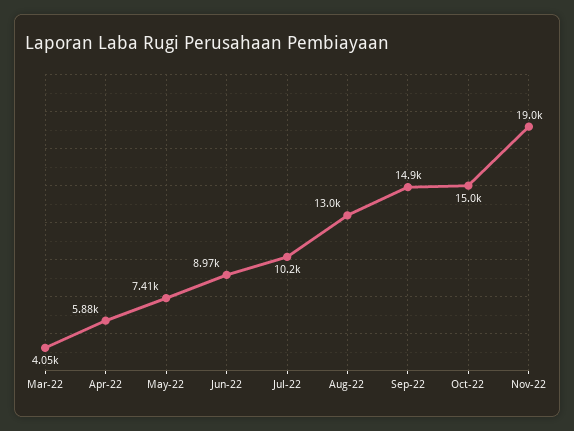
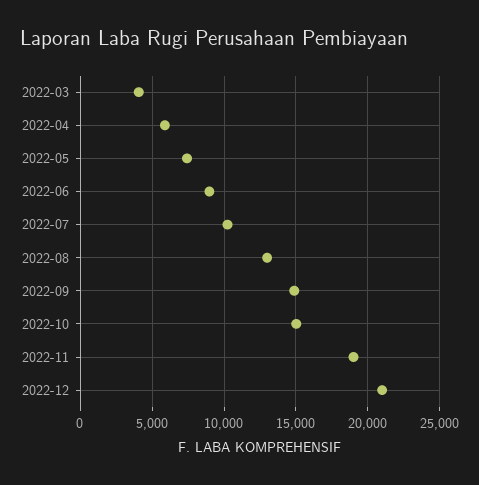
2022-12: none -> 21000

